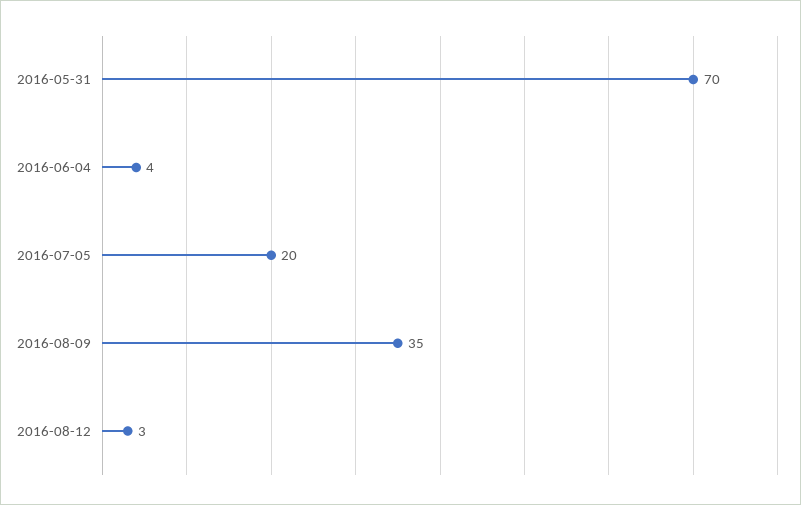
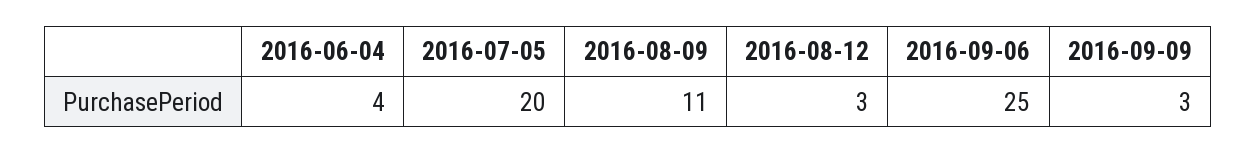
2016-05-31: 70 -> none
2016-08-09: 35 -> 11
2016-09-06: none -> 25
2016-09-09: none -> 3

